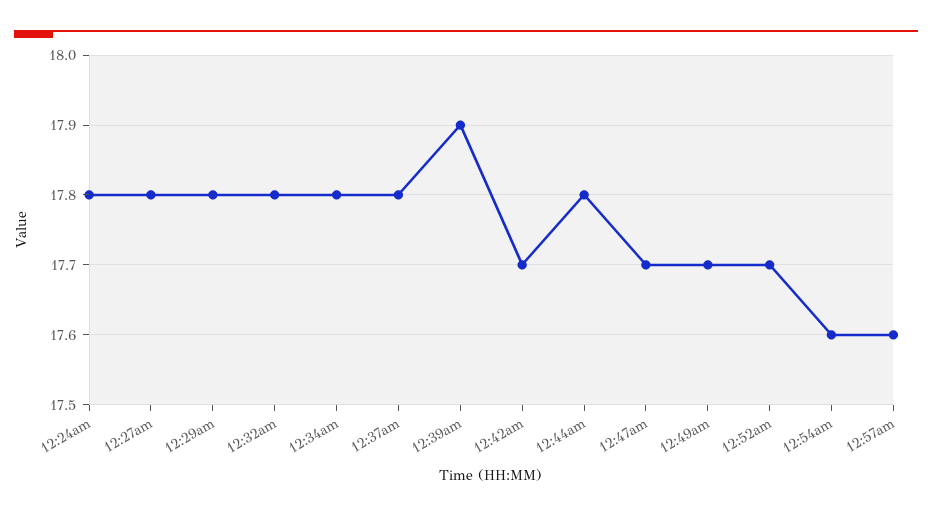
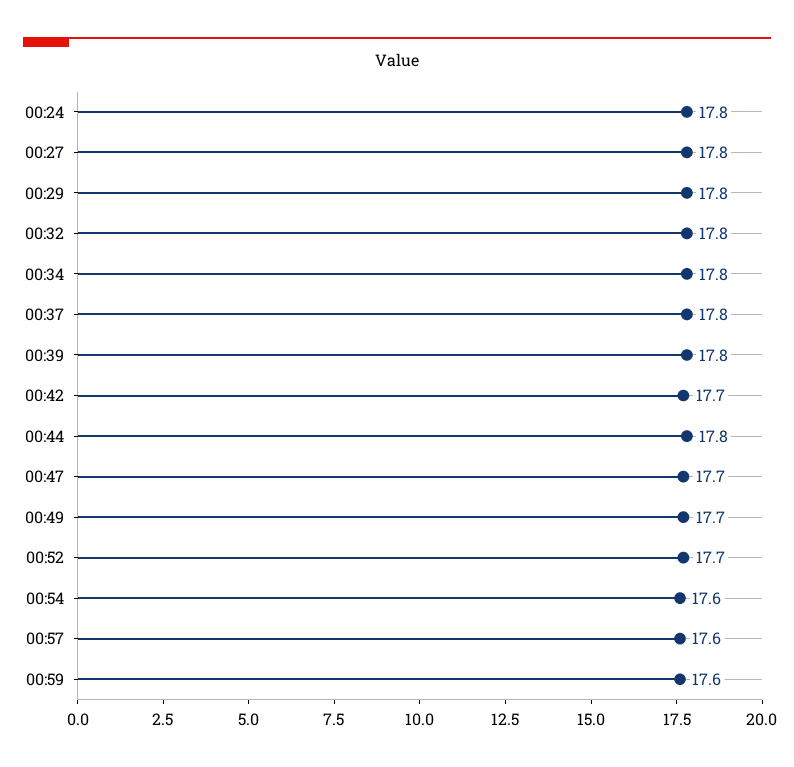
12:39am: 17.9 -> 17.8
00:59: none -> 17.6

